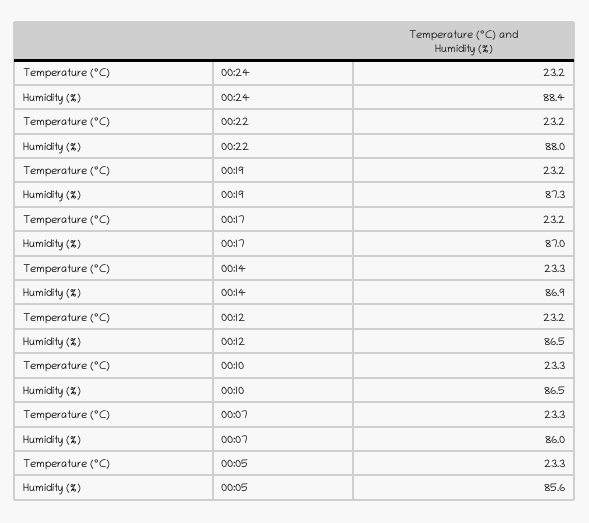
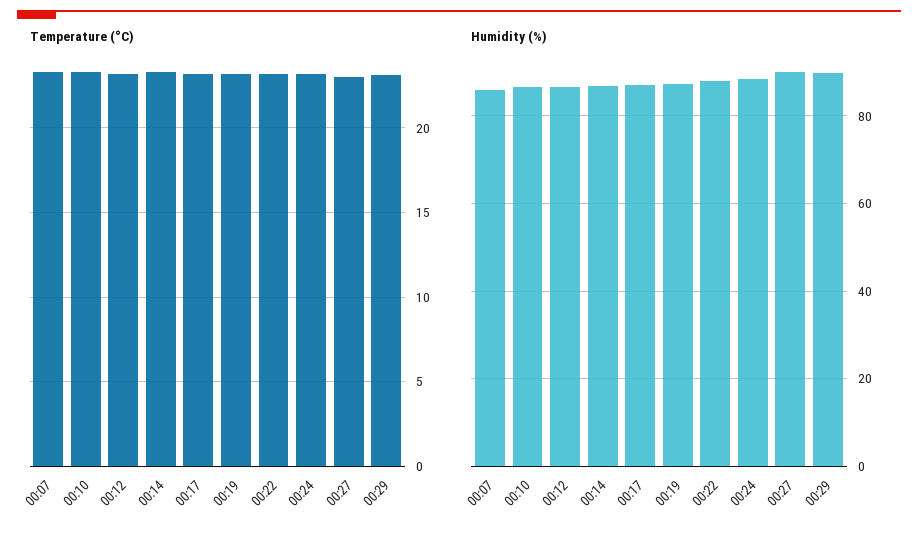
Temperature (°C), 00:05: 23.3 -> none
Humidity (%), 00:05: 85.6 -> none
Temperature (°C), 00:27: none -> 23
Temperature (°C), 00:29: none -> 23
Humidity (%), 00:27: none -> 90
Humidity (%), 00:29: none -> 90

